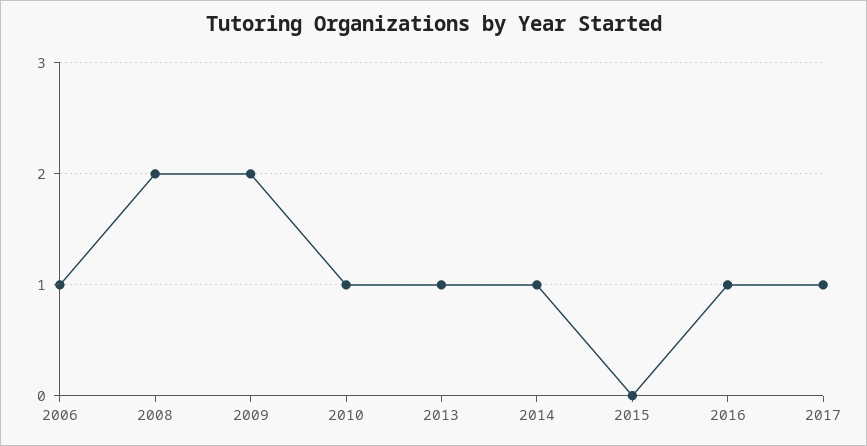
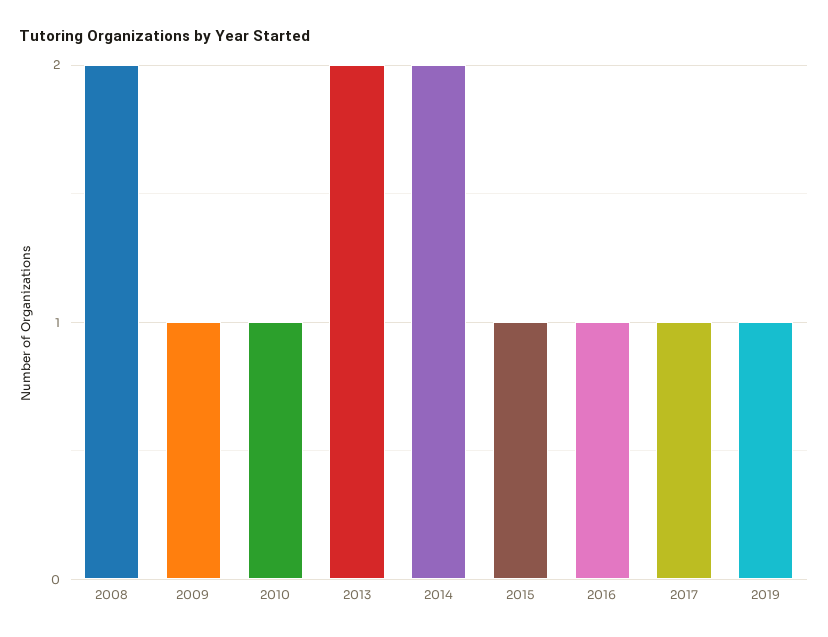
2006: 1 -> none
2009: 2 -> 1
2013: 1 -> 2
2014: 1 -> 2
2015: 0 -> 1
2019: none -> 1

